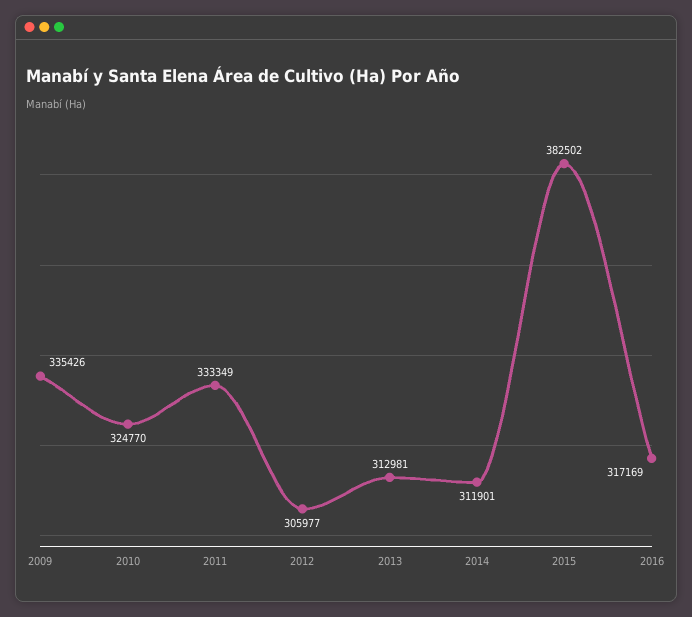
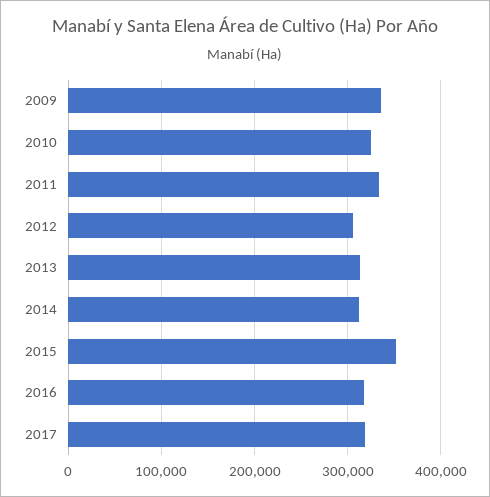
2015: 382502 -> 350000
2017: none -> 320000

